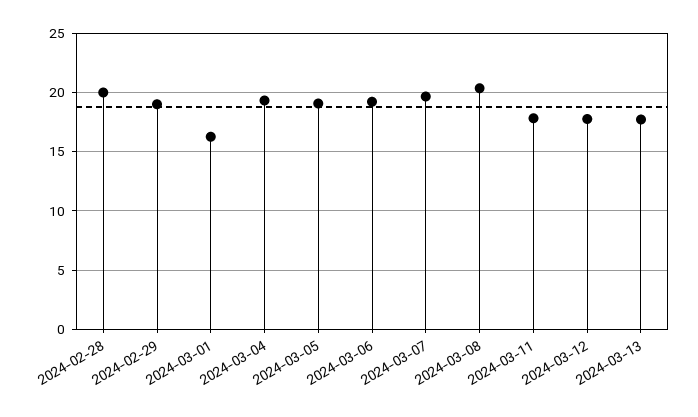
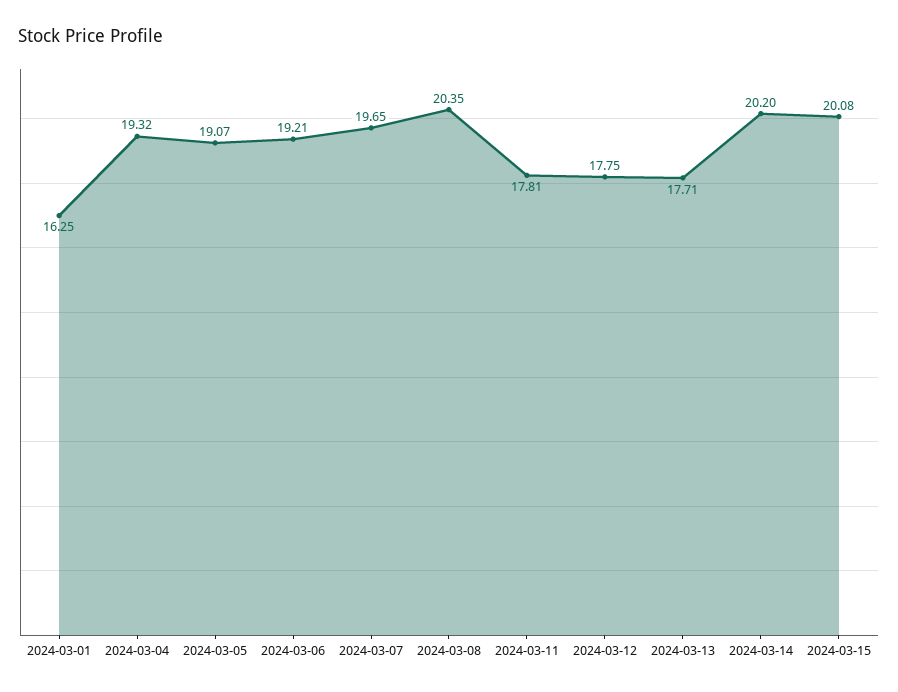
2024-02-28: 20 -> none
2024-02-29: 19 -> none
2024-03-14: none -> 20.2
2024-03-15: none -> 20.08

